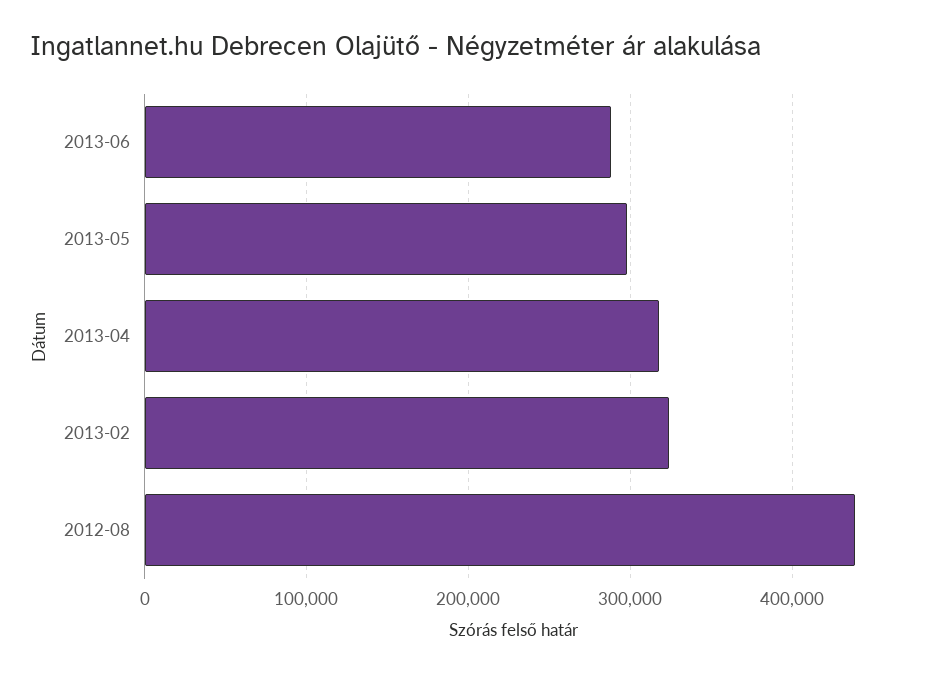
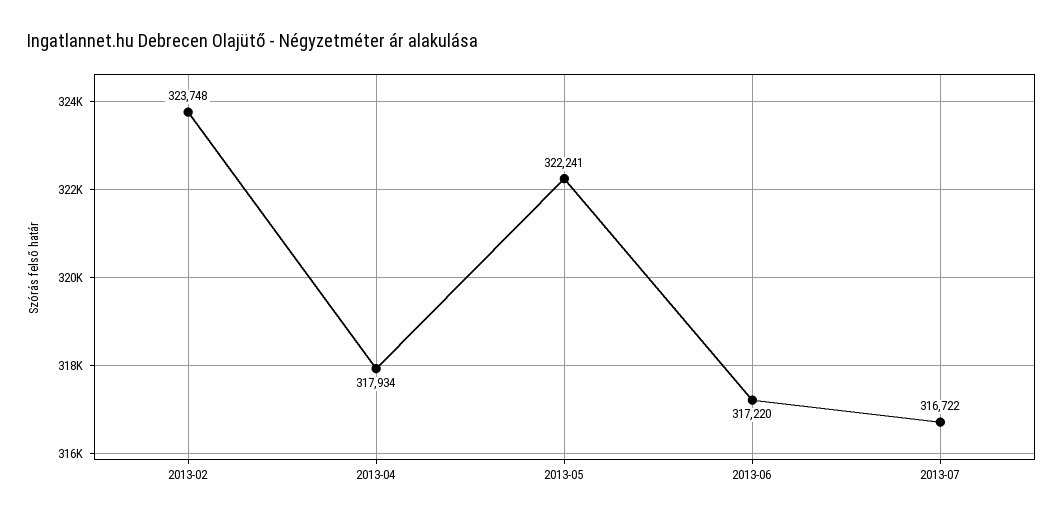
2013-06: 290000 -> 317220
2013-05: 300000 -> 322241
2012-08: 440000 -> none
2013-07: none -> 316722

